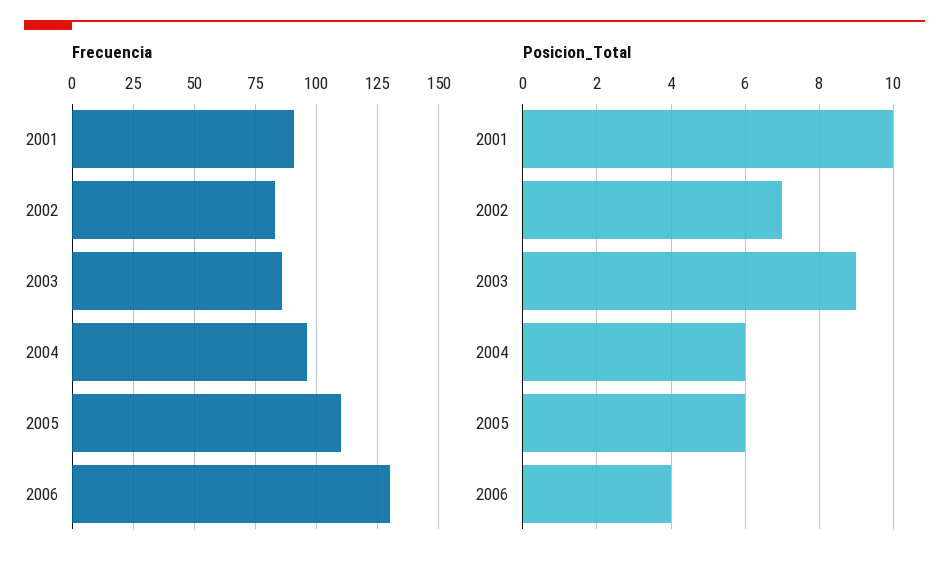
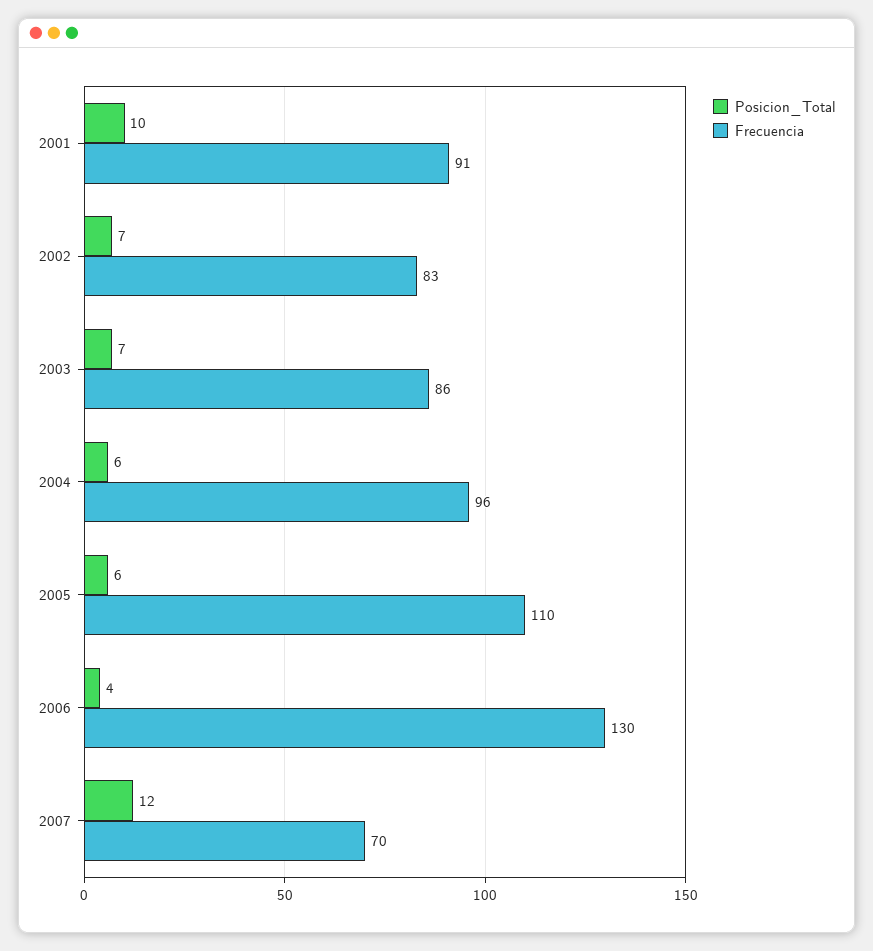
Posicion_Total, 2003: 9 -> 7
Posicion_Total, 2007: none -> 12
Frecuencia, 2007: none -> 70

